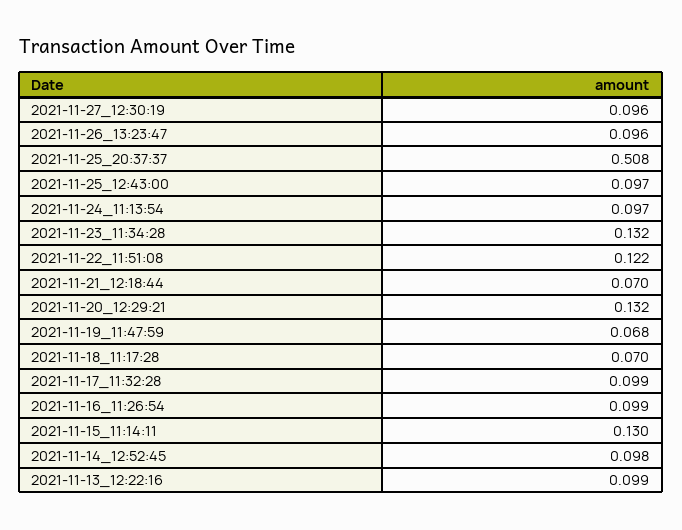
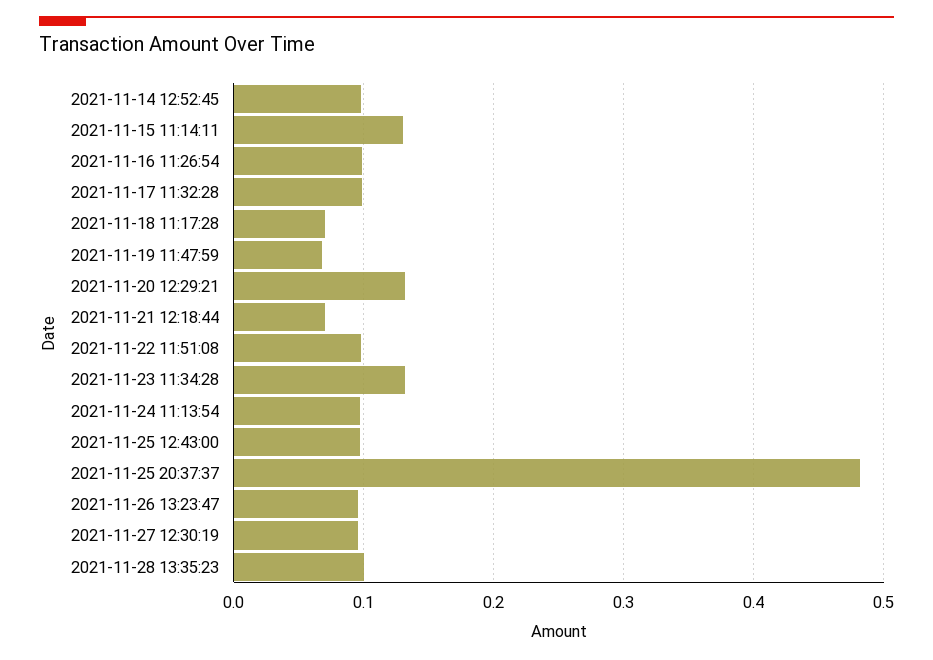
2021-11-25_20:37:37: 0.508 -> 0.48
2021-11-22_11:51:08: 0.122 -> 0.1
2021-11-13_12:22:16: 0.099 -> none
2021-11-28 13:35:23: none -> 0.1

